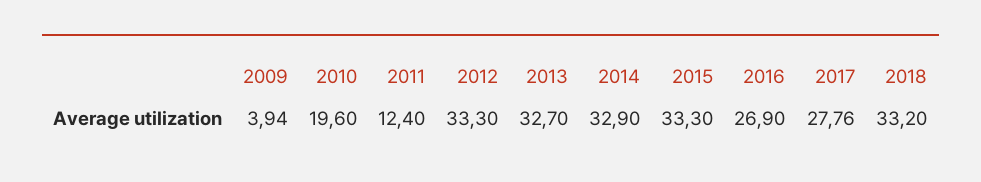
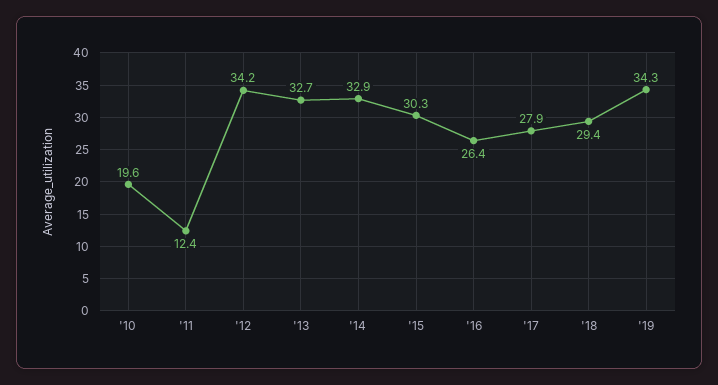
2009: 3.94 -> none
2012: 33.3 -> 34.2
2015: 33.3 -> 30.3
2016: 26.9 -> 26.4
2017: 27.76 -> 27.9
2018: 33.2 -> 29.4
'19: none -> 34.3

